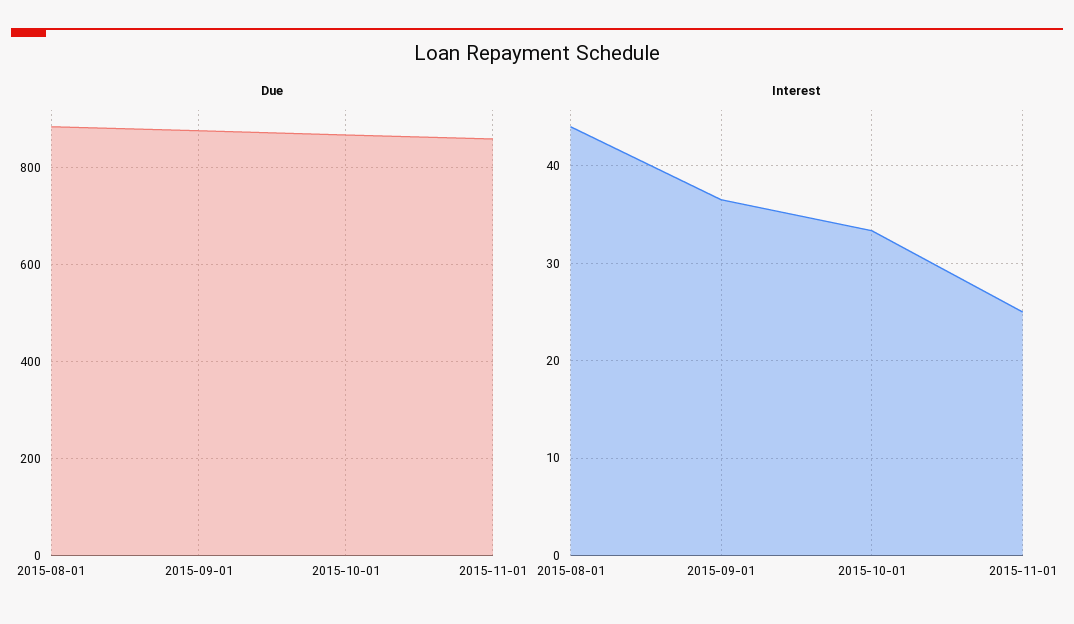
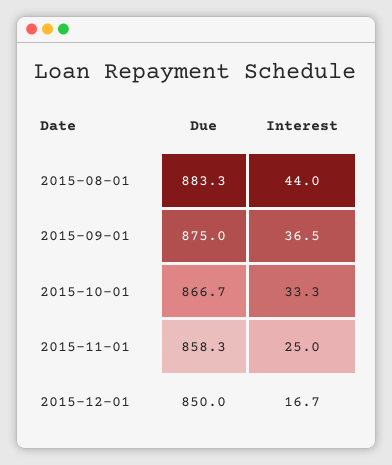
Due, 2015-12-01: none -> 850
Interest, 2015-12-01: none -> 16.7

